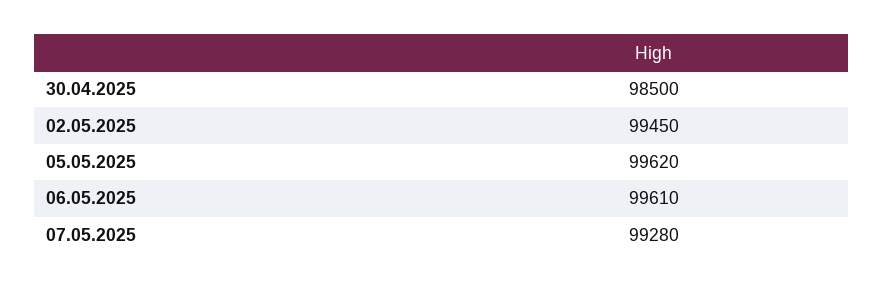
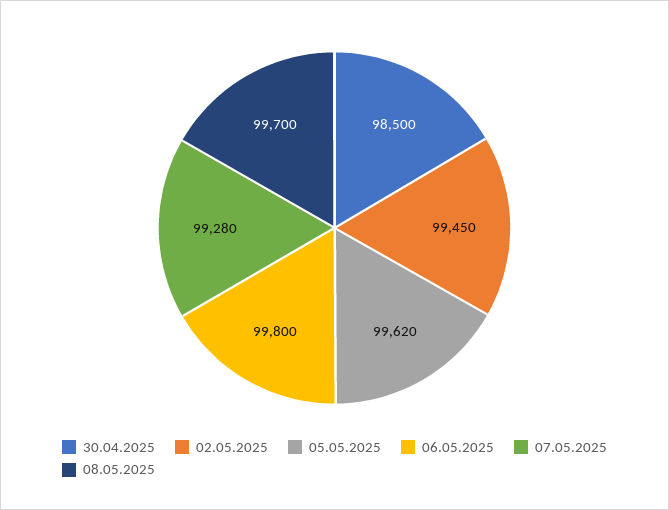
06.05.2025: 99610 -> 99800
08.05.2025: none -> 99700

